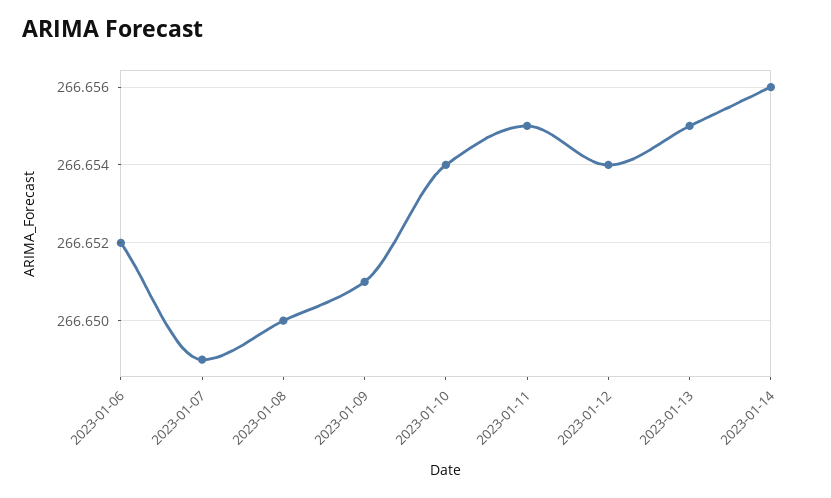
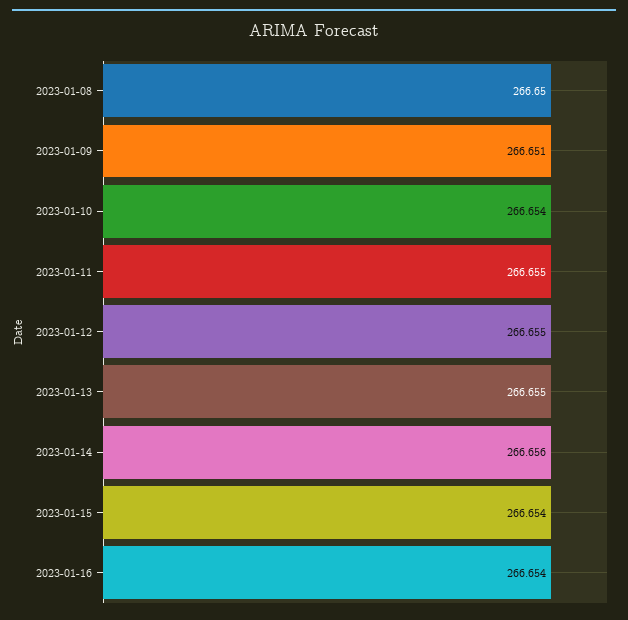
2023-01-06: 266.652 -> none
2023-01-07: 266.649 -> none
2023-01-12: 266.654 -> 266.655
2023-01-15: none -> 266.654
2023-01-16: none -> 266.654

